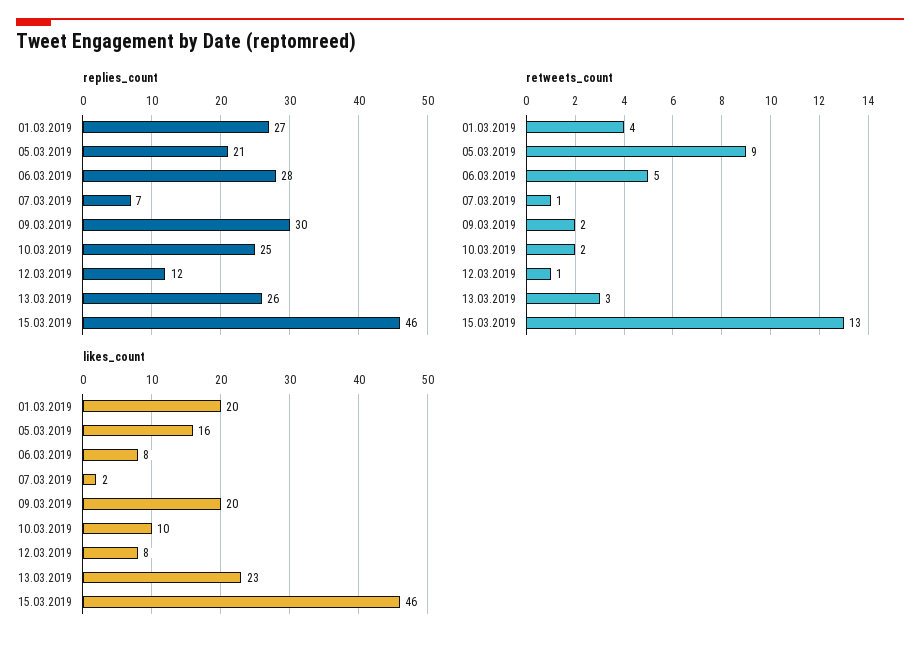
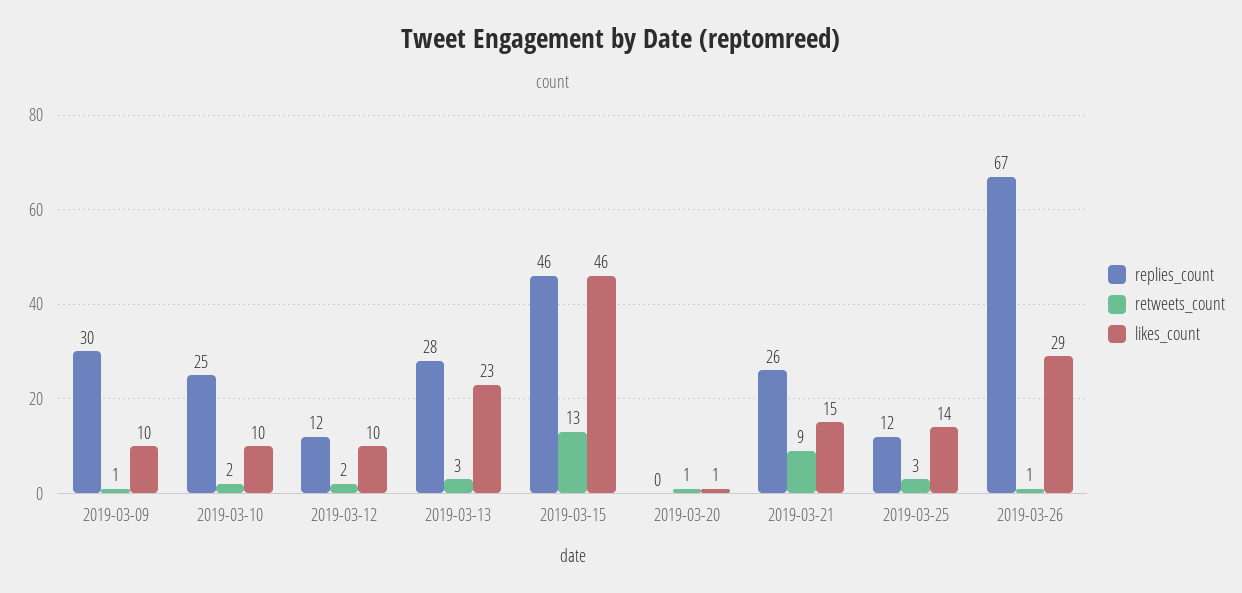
replies_count, 01.03.2019: 27 -> none
replies_count, 05.03.2019: 21 -> none
replies_count, 06.03.2019: 28 -> none
replies_count, 07.03.2019: 7 -> none
replies_count, 13.03.2019: 26 -> 28
retweets_count, 01.03.2019: 4 -> none
retweets_count, 05.03.2019: 9 -> none
retweets_count, 06.03.2019: 5 -> none
retweets_count, 07.03.2019: 1 -> none
retweets_count, 09.03.2019: 2 -> 1
retweets_count, 12.03.2019: 1 -> 2
likes_count, 01.03.2019: 20 -> none
likes_count, 05.03.2019: 16 -> none
likes_count, 06.03.2019: 8 -> none
likes_count, 07.03.2019: 2 -> none
likes_count, 09.03.2019: 20 -> 10
likes_count, 12.03.2019: 8 -> 10
replies_count, 2019-03-20: none -> 0
retweets_count, 2019-03-20: none -> 1
likes_count, 2019-03-20: none -> 1
replies_count, 2019-03-21: none -> 26
retweets_count, 2019-03-21: none -> 9
likes_count, 2019-03-21: none -> 15
replies_count, 2019-03-25: none -> 12
retweets_count, 2019-03-25: none -> 3
likes_count, 2019-03-25: none -> 14
replies_count, 2019-03-26: none -> 67
retweets_count, 2019-03-26: none -> 1
likes_count, 2019-03-26: none -> 29

